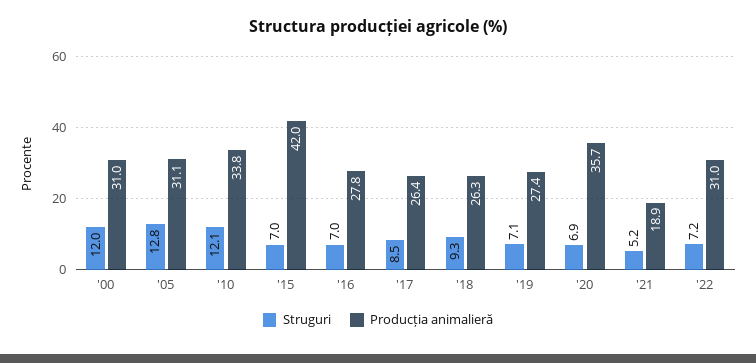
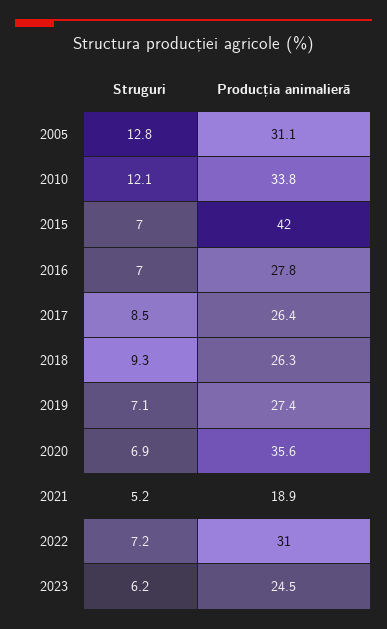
Struguri, '00: 12 -> none
Producția animalieră, '00: 31 -> none
Producția animalieră, '20: 35.7 -> 35.6
Struguri, 2023: none -> 6.2
Producția animalieră, 2023: none -> 24.5

